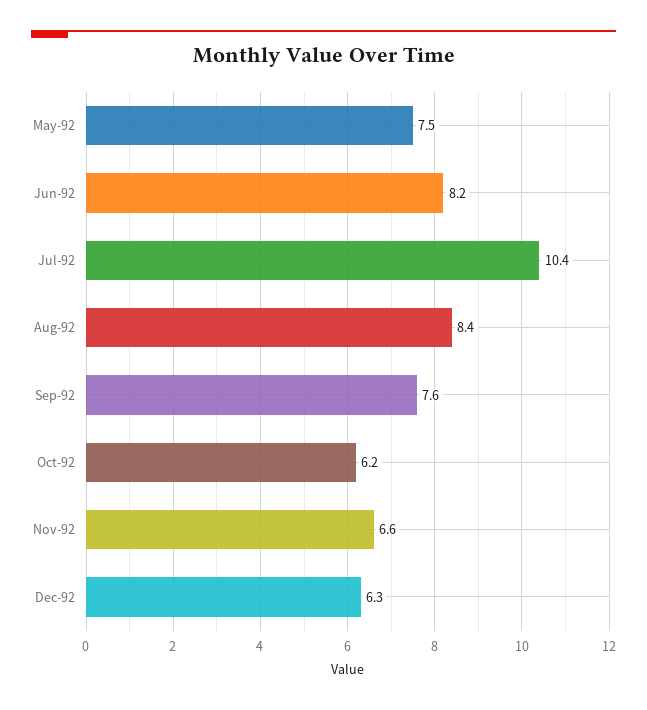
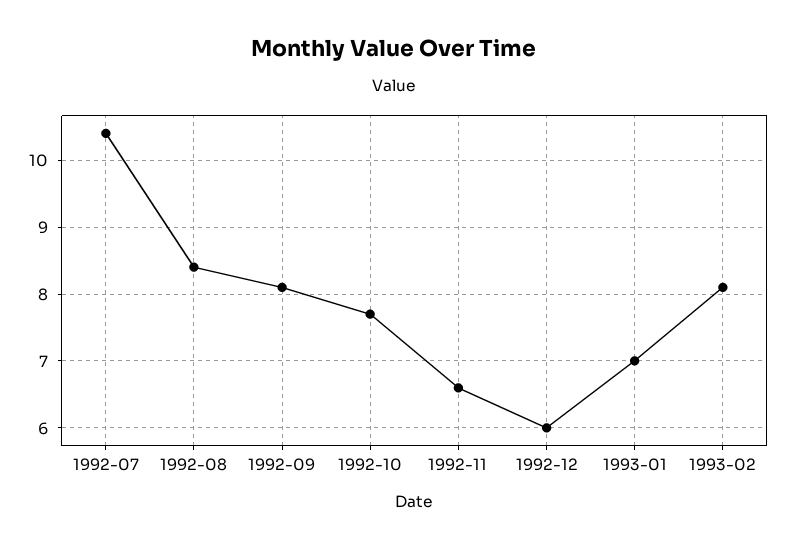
May-92: 7.5 -> none
Jun-92: 8.2 -> none
Sep-92: 7.6 -> 8.1
Oct-92: 6.2 -> 7.7
Dec-92: 6.3 -> 6
1993-01: none -> 7
1993-02: none -> 8.1

